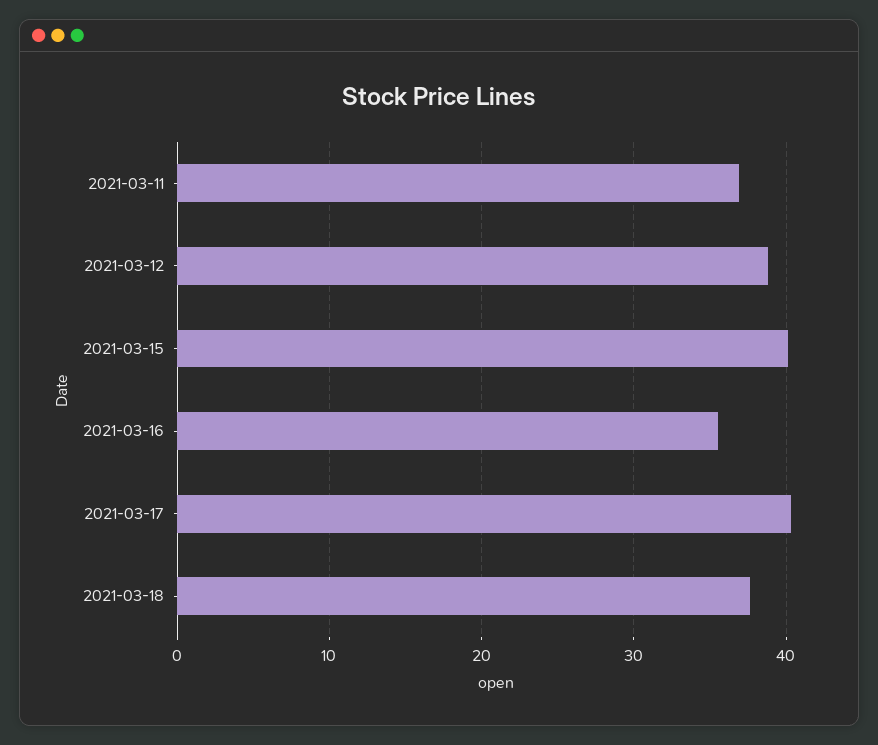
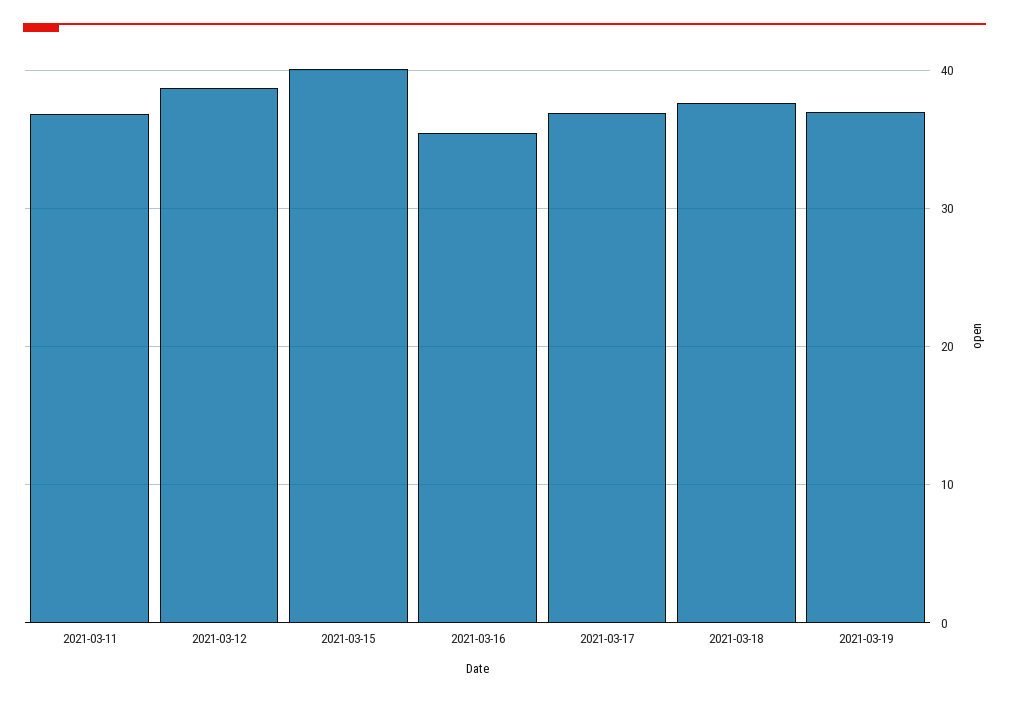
2021-03-17: 40 -> 37
2021-03-19: none -> 37

